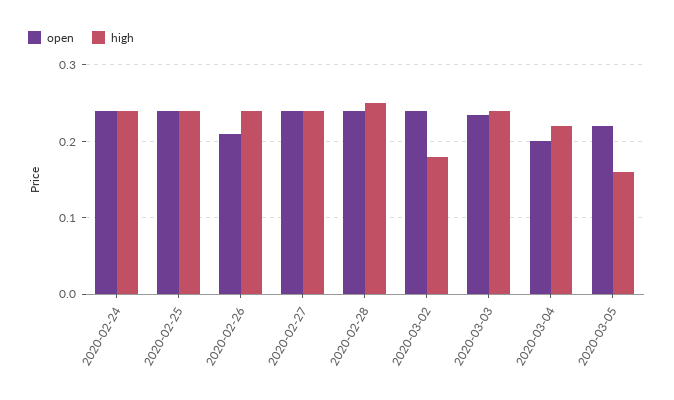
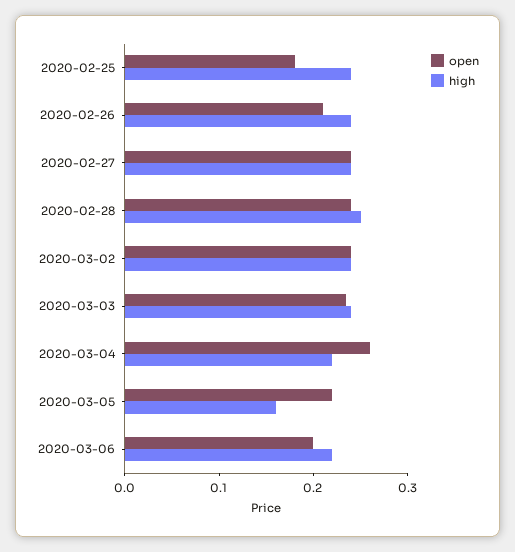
open, 2020-02-24: 0.24 -> none
high, 2020-02-24: 0.24 -> none
open, 2020-02-25: 0.24 -> 0.18
high, 2020-03-02: 0.18 -> 0.24
open, 2020-03-04: 0.2 -> 0.26
open, 2020-03-06: none -> 0.2
high, 2020-03-06: none -> 0.22

